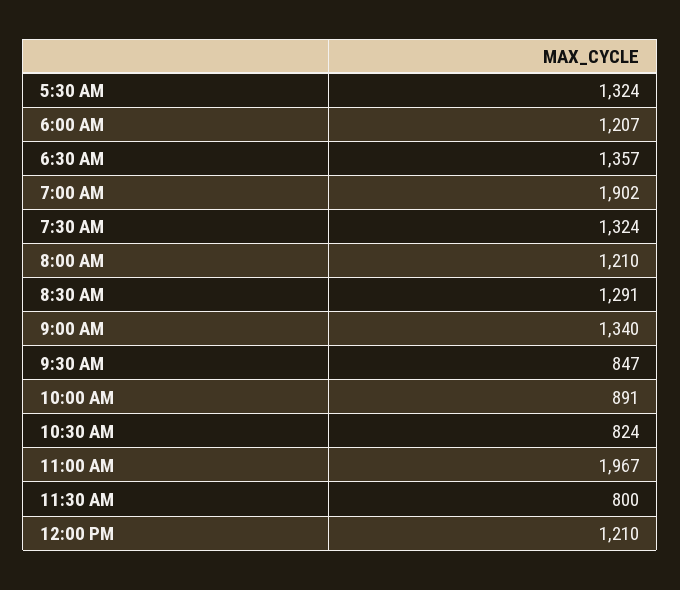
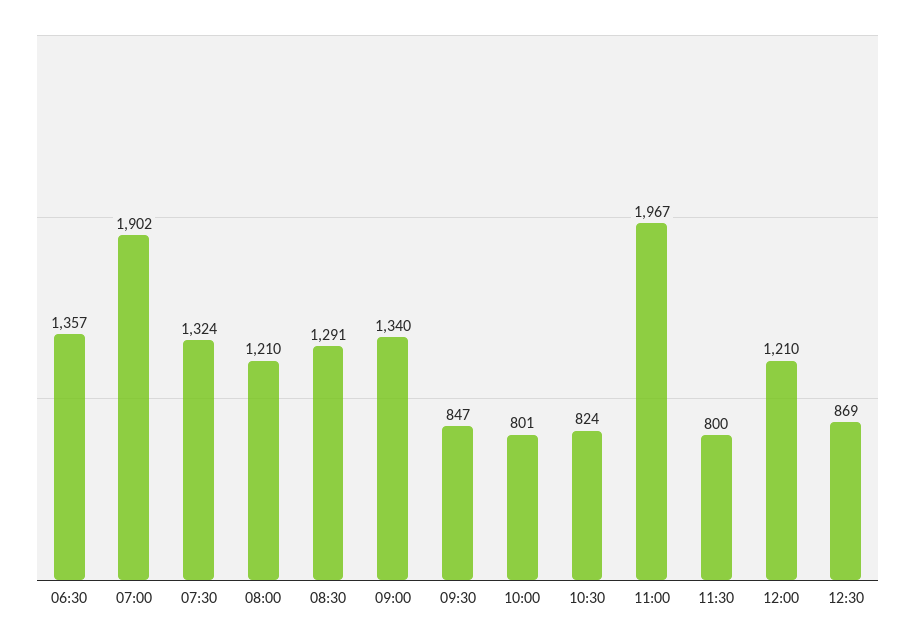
5:30 AM: 1324 -> none
6:00 AM: 1207 -> none
10:00 AM: 891 -> 801
12:30: none -> 869

